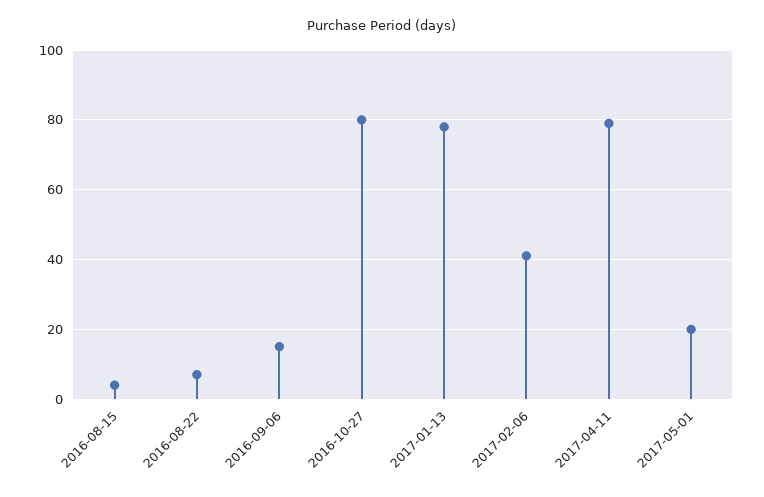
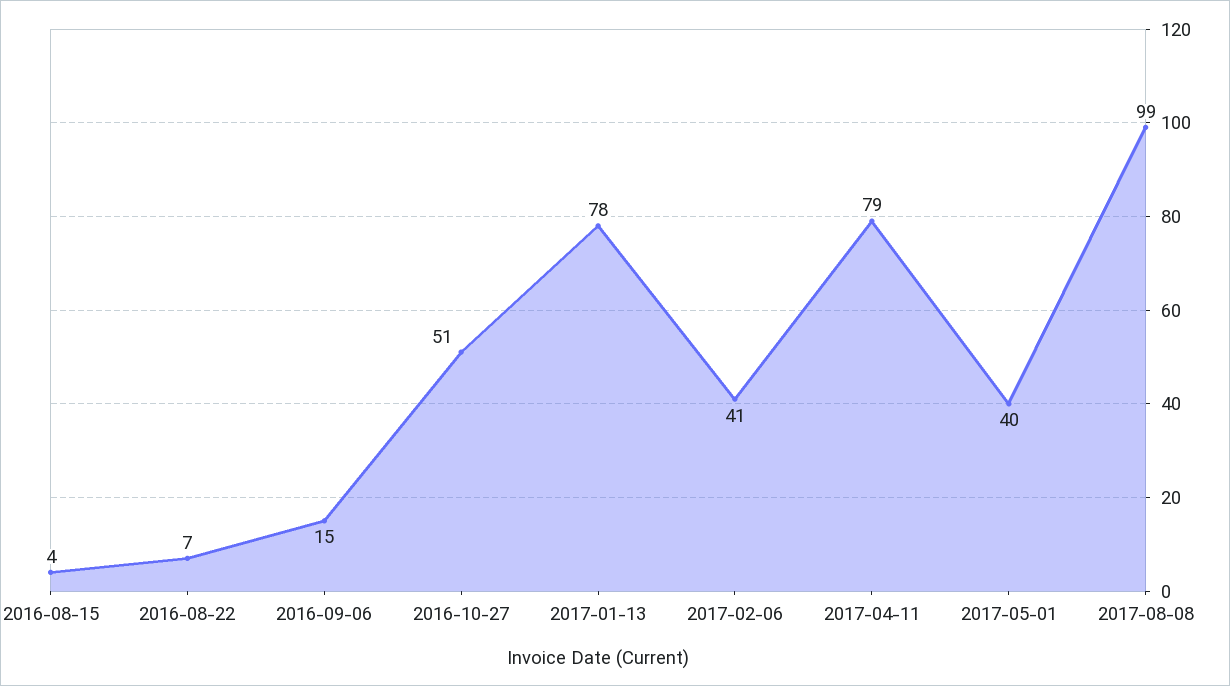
2016-10-27: 80 -> 51
2017-05-01: 20 -> 40
2017-08-08: none -> 99

